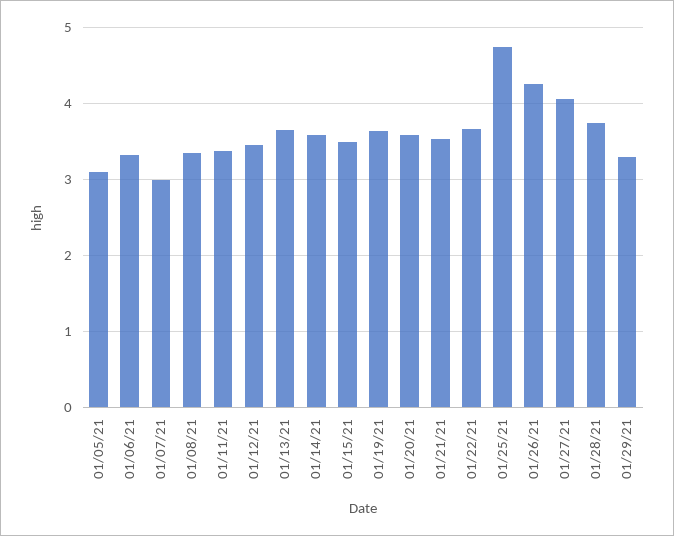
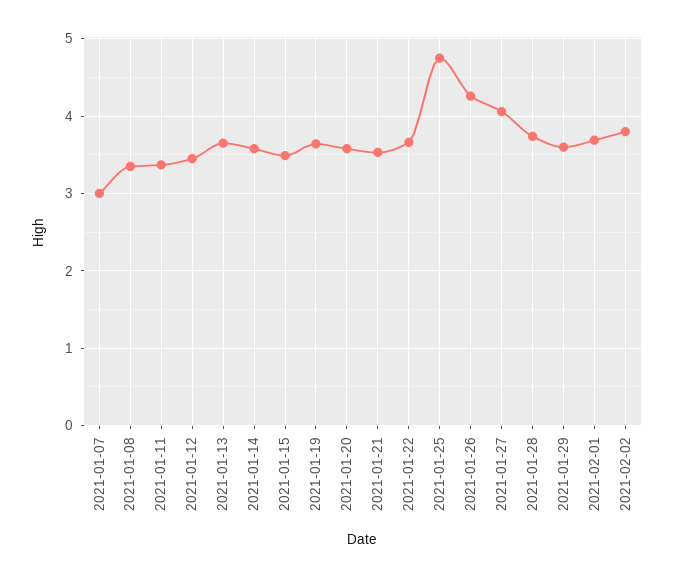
01/05/21: 3.1 -> none
01/06/21: 3.3 -> none
01/29/21: 3.3 -> 3.6
2021-02-01: none -> 3.7
2021-02-02: none -> 3.8

